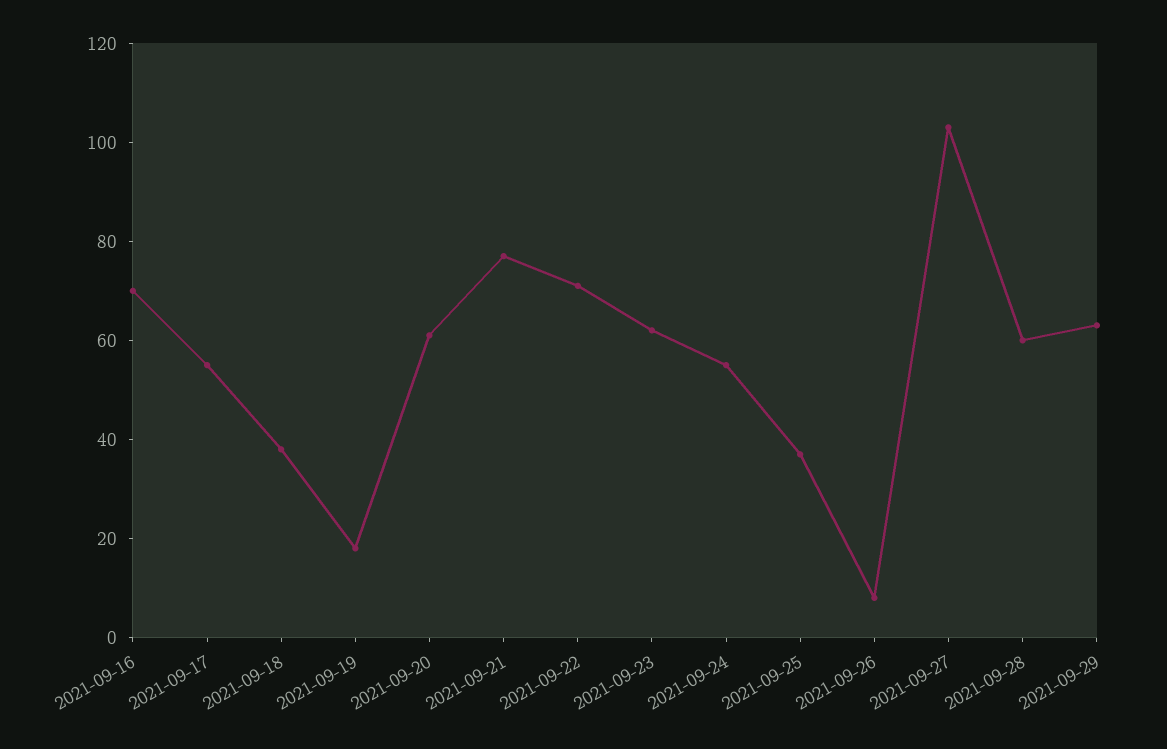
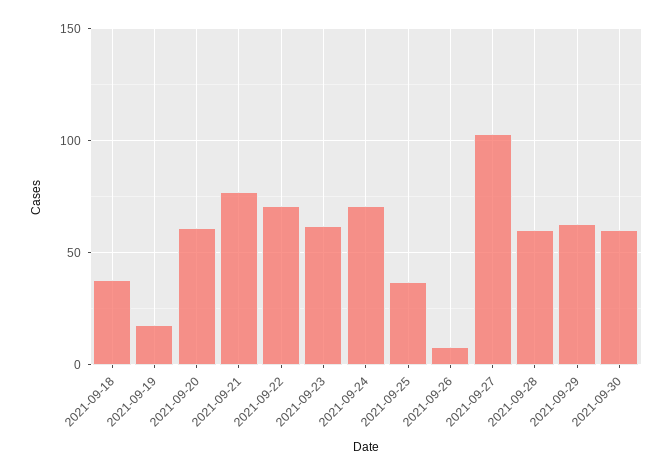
2021-09-16: 70 -> none
2021-09-17: 55 -> none
2021-09-24: 55 -> 70
2021-09-30: none -> 60

